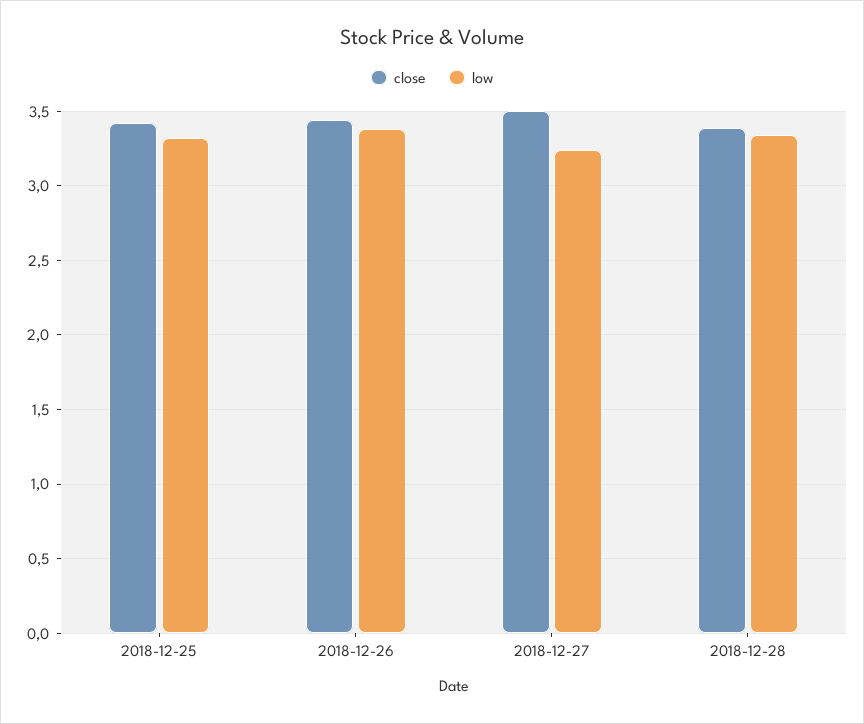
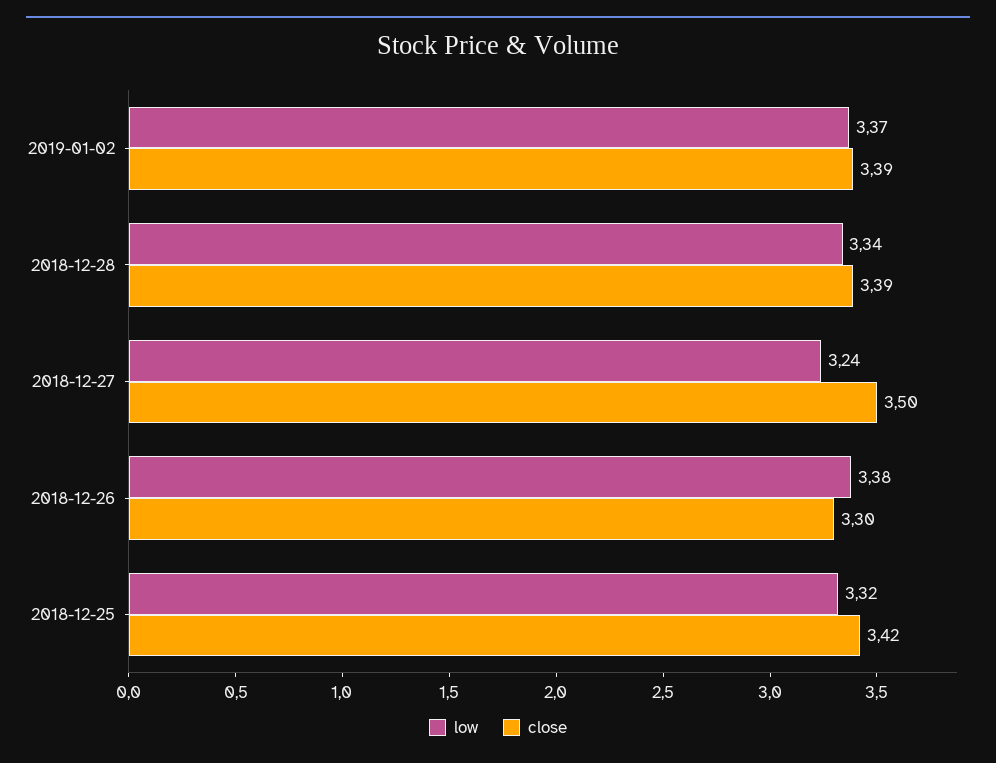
close, 2018-12-26: 3.45 -> 3.3
low, 2019-01-02: none -> 3.37
close, 2019-01-02: none -> 3.39

